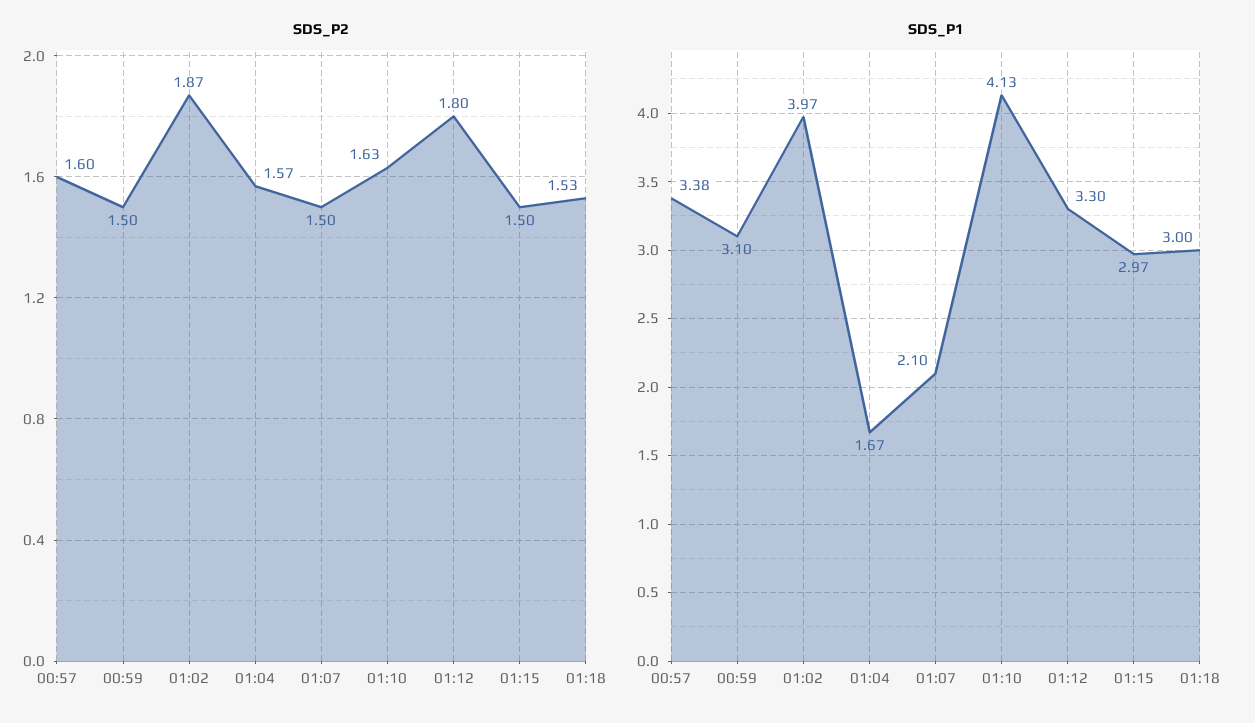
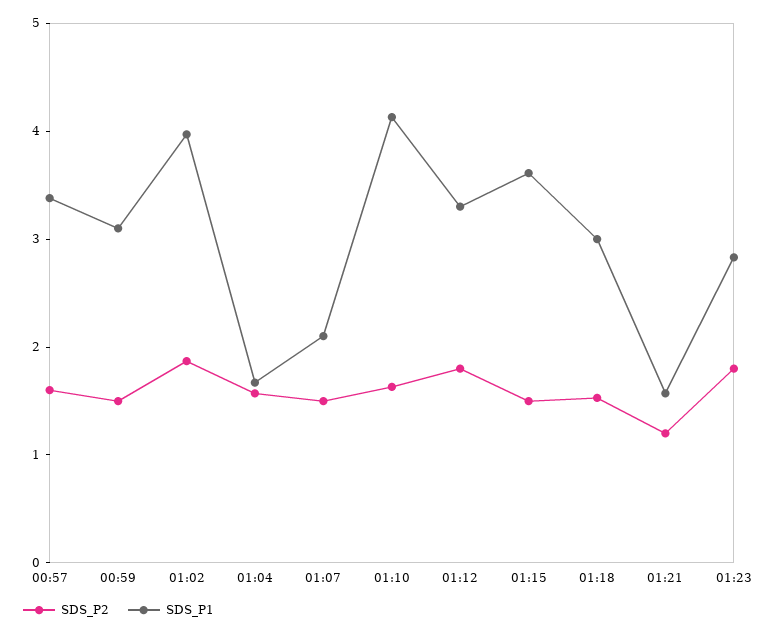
SDS_P1, 01:15: 2.97 -> 3.6
SDS_P2, 01:21: none -> 1.2
SDS_P1, 01:21: none -> 1.6
SDS_P2, 01:23: none -> 1.8
SDS_P1, 01:23: none -> 2.8

